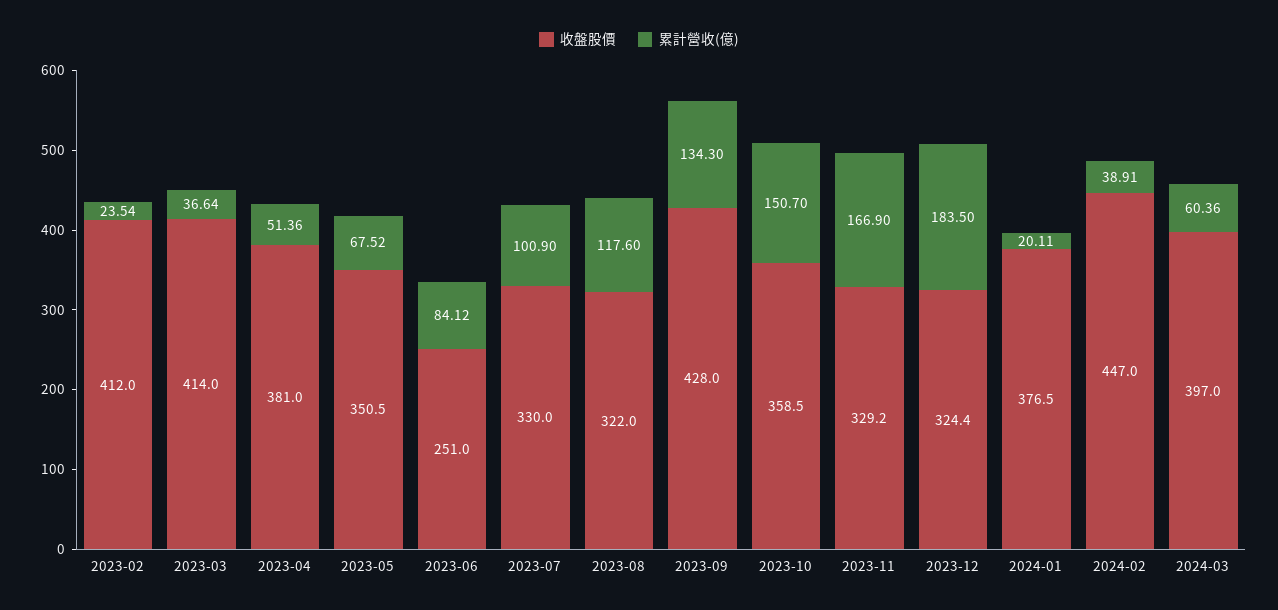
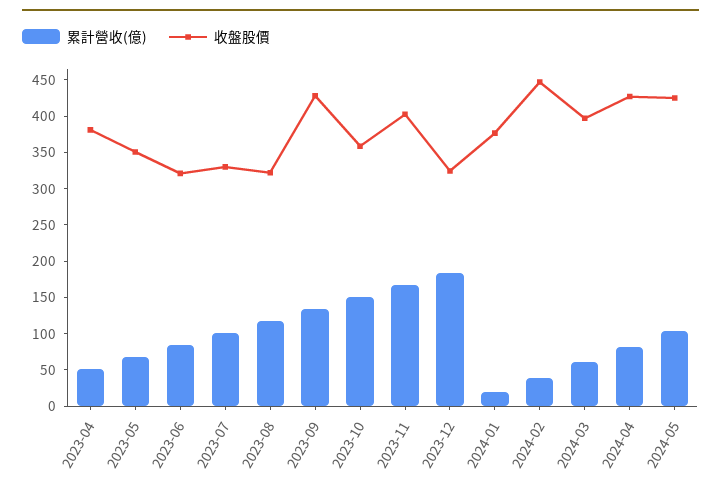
收盤股價, 2023-02: 412 -> none
累計營收(億), 2023-02: 23.54 -> none
收盤股價, 2023-03: 414 -> none
累計營收(億), 2023-03: 36.64 -> none
收盤股價, 2023-06: 251 -> 325
收盤股價, 2023-11: 329.2 -> 400
累計營收(億), 2024-04: none -> 75
收盤股價, 2024-04: none -> 425
累計營收(億), 2024-05: none -> 100
收盤股價, 2024-05: none -> 425

